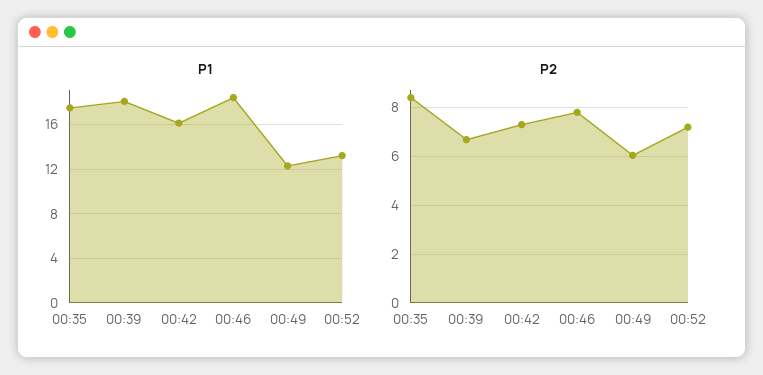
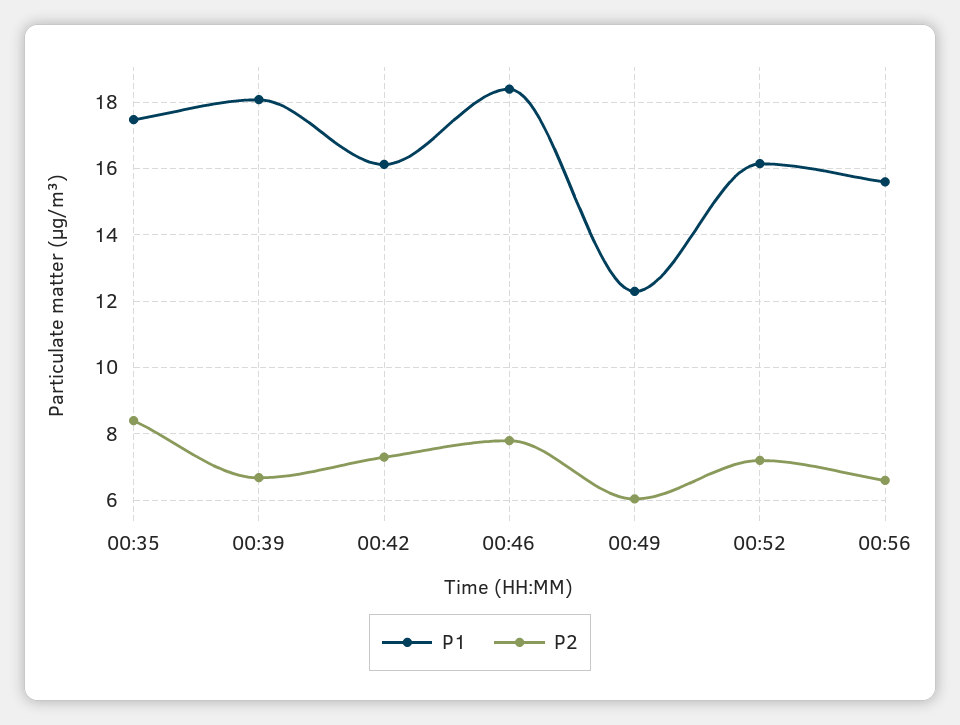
P1, 00:52: 13 -> 16.2
P1, 00:56: none -> 15.6
P2, 00:56: none -> 6.6

